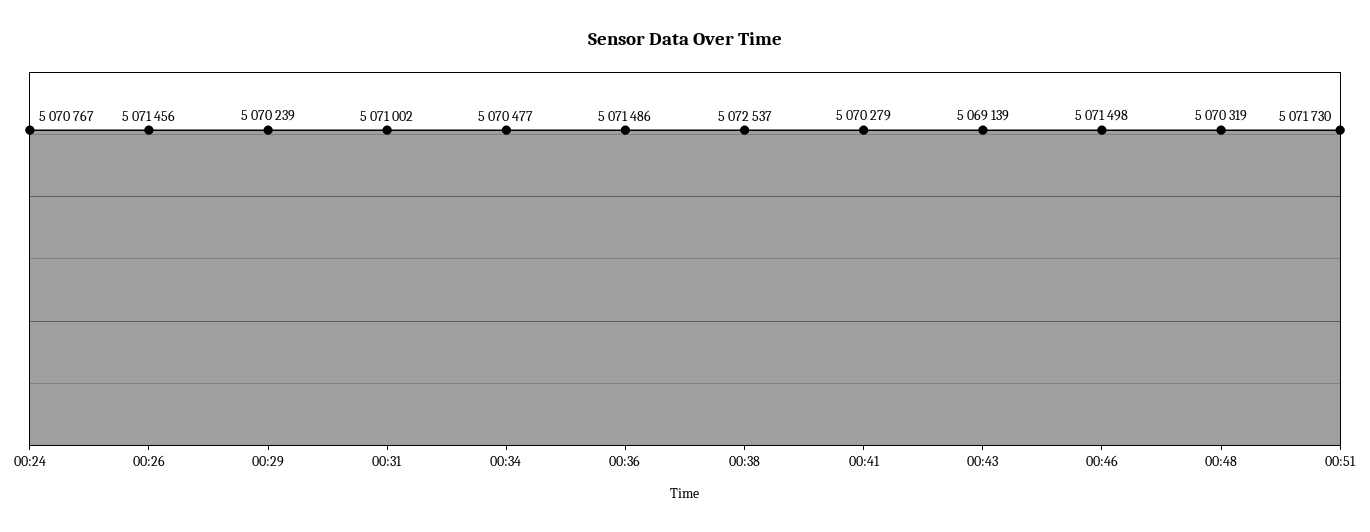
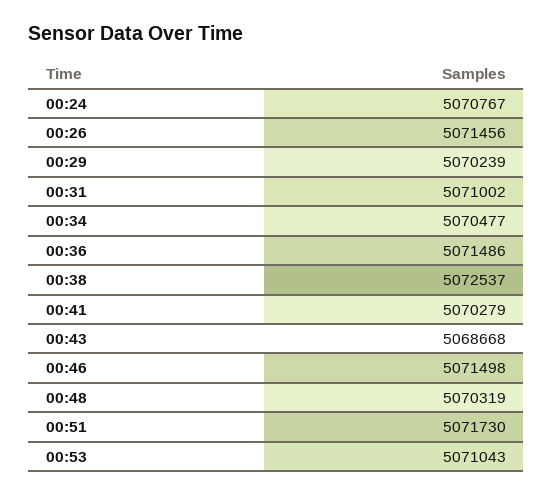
00:43: 5069139 -> 5068668
00:53: none -> 5071043

